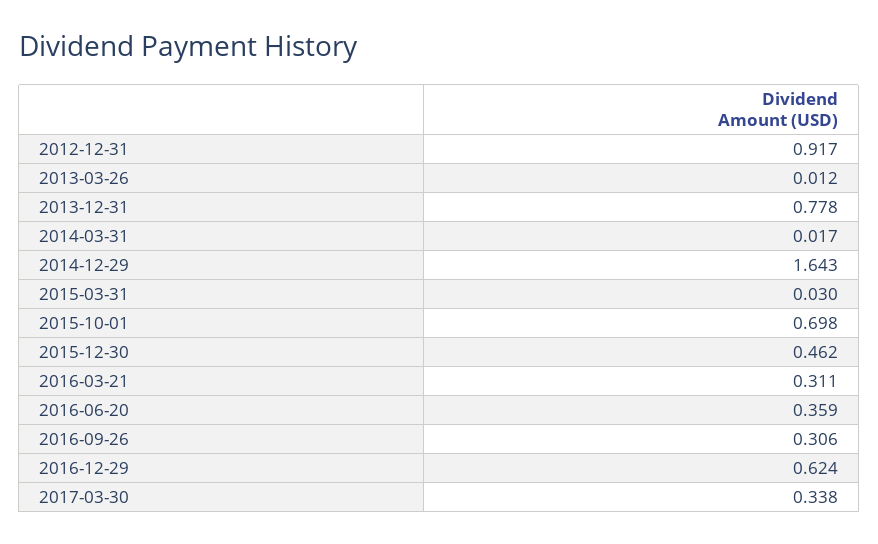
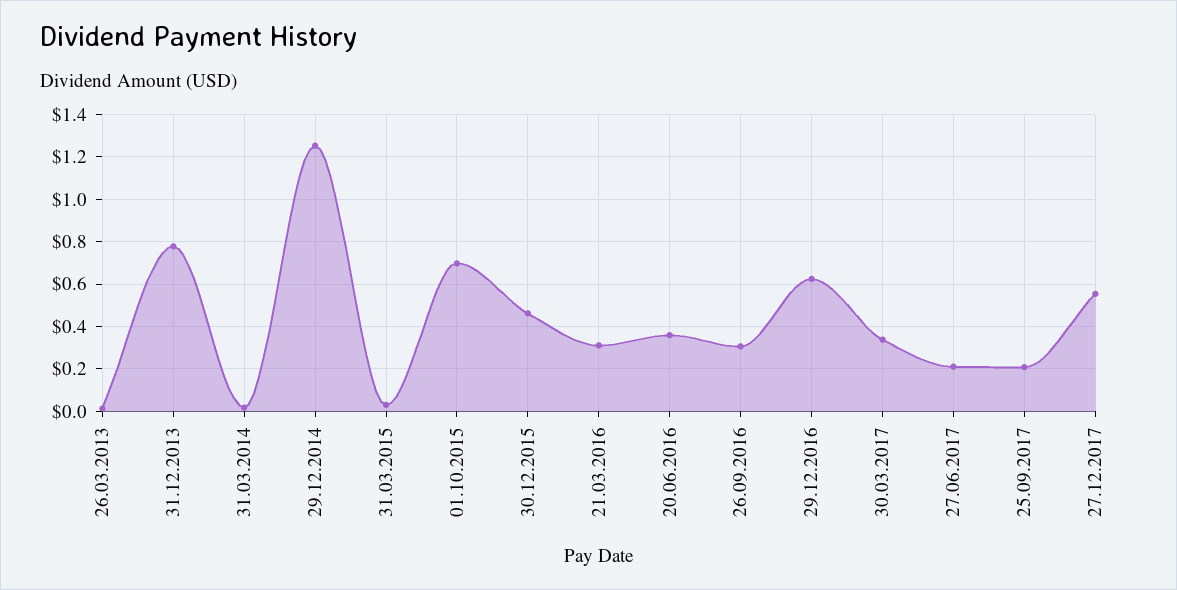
2012-12-31: 0.917 -> none
2014-12-29: 1.643 -> 1.25
27.06.2017: none -> 0.2
25.09.2017: none -> 0.2
27.12.2017: none -> 0.55

